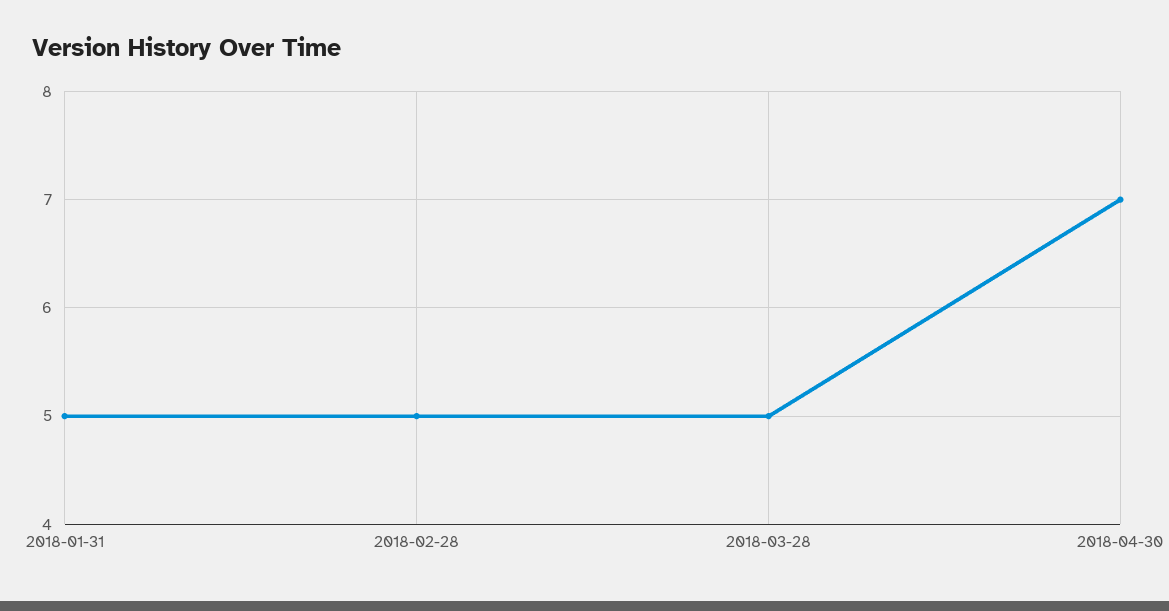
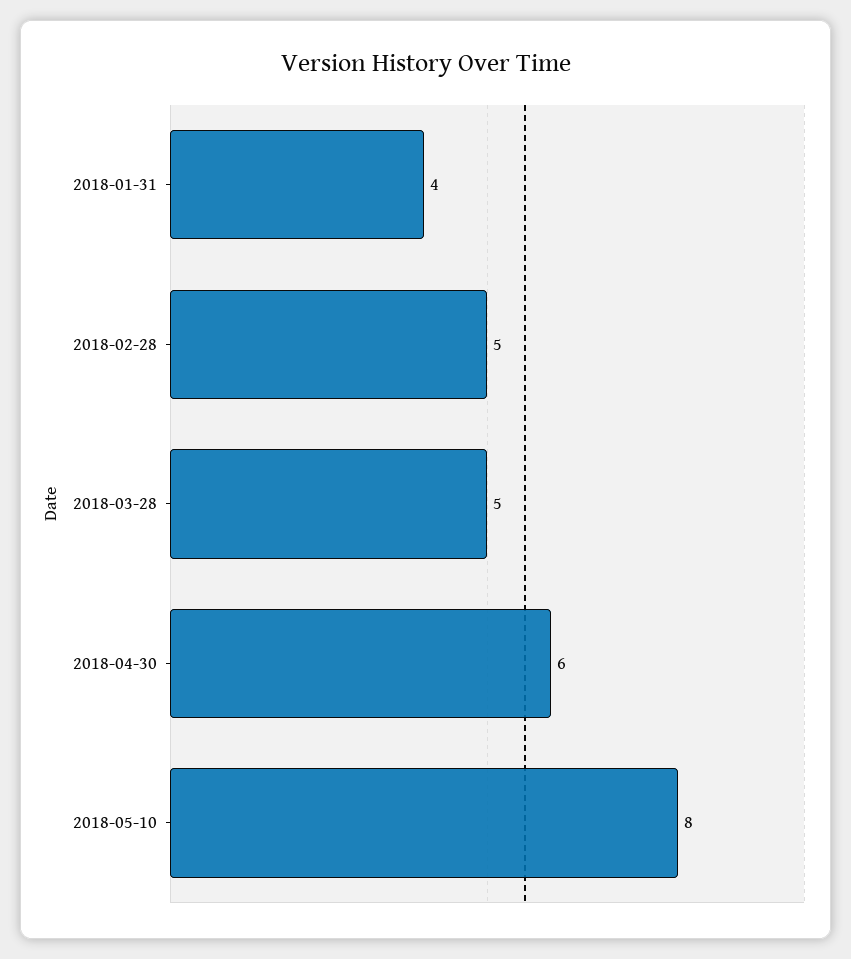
2018-01-31: 5 -> 4
2018-04-30: 7 -> 6
2018-05-10: none -> 8

